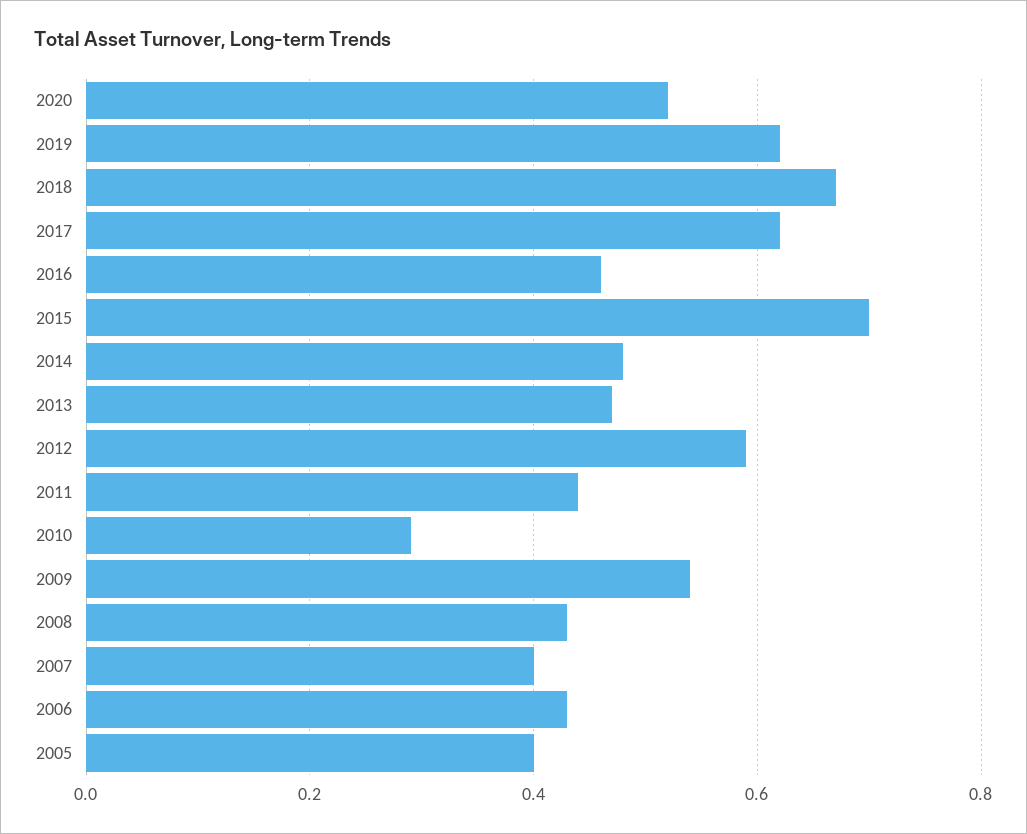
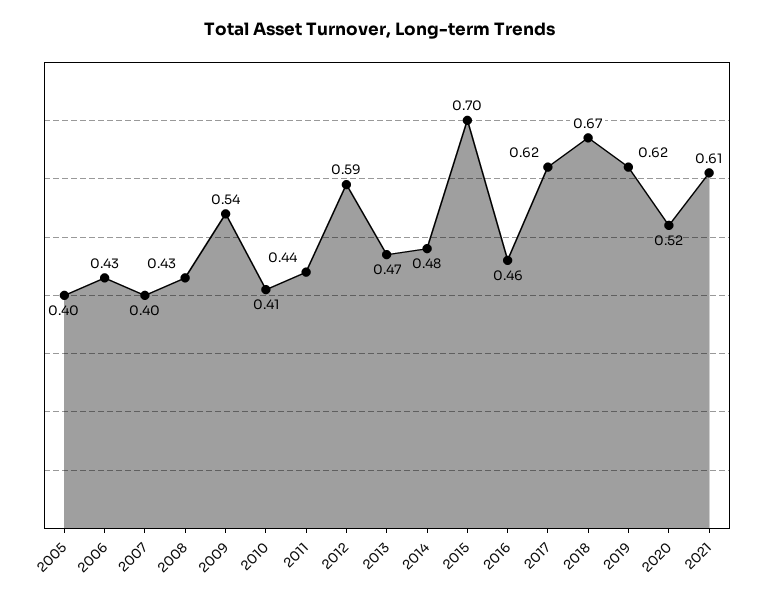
2010: 0.3 -> 0.41
2021: none -> 0.61

